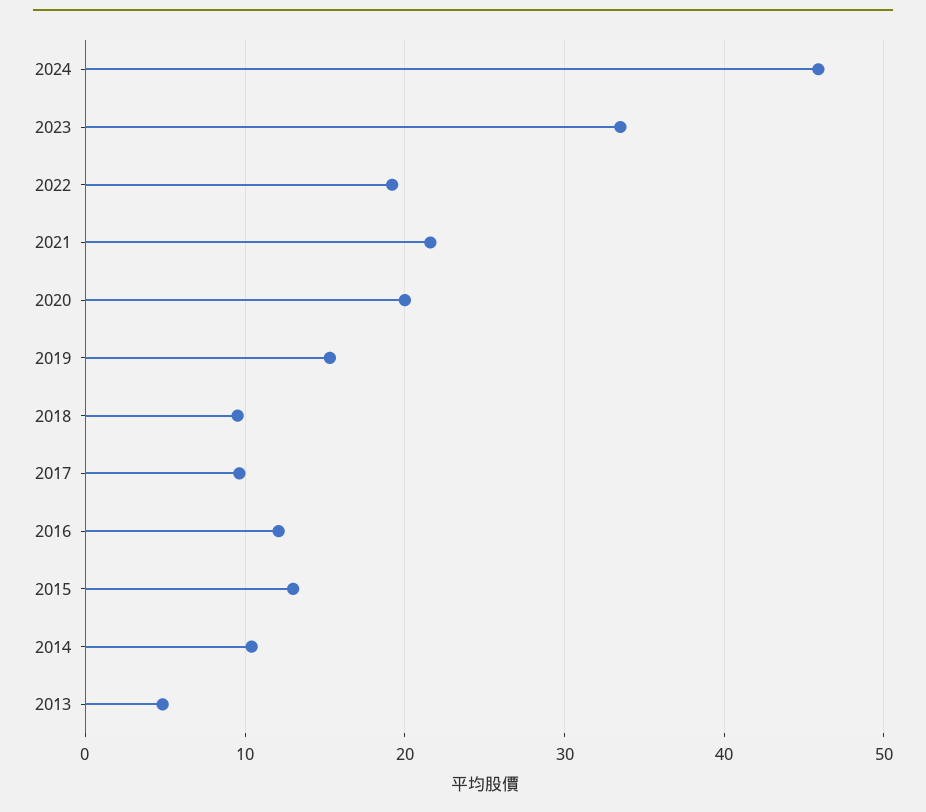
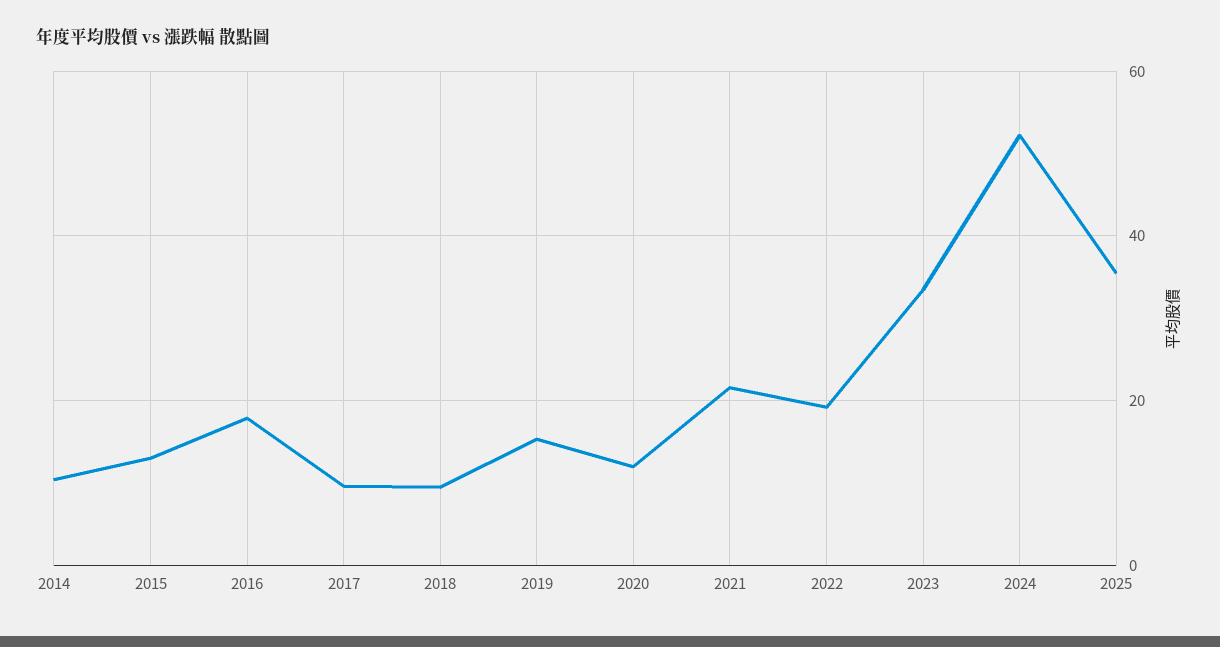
2024: 46 -> 52
2020: 20 -> 12
2016: 12 -> 18
2013: 5 -> none
2025: none -> 36

